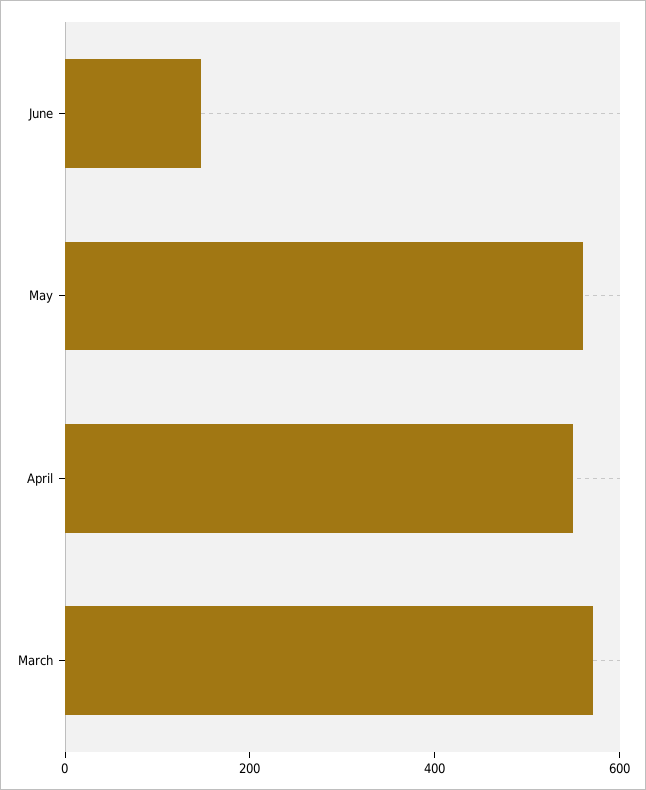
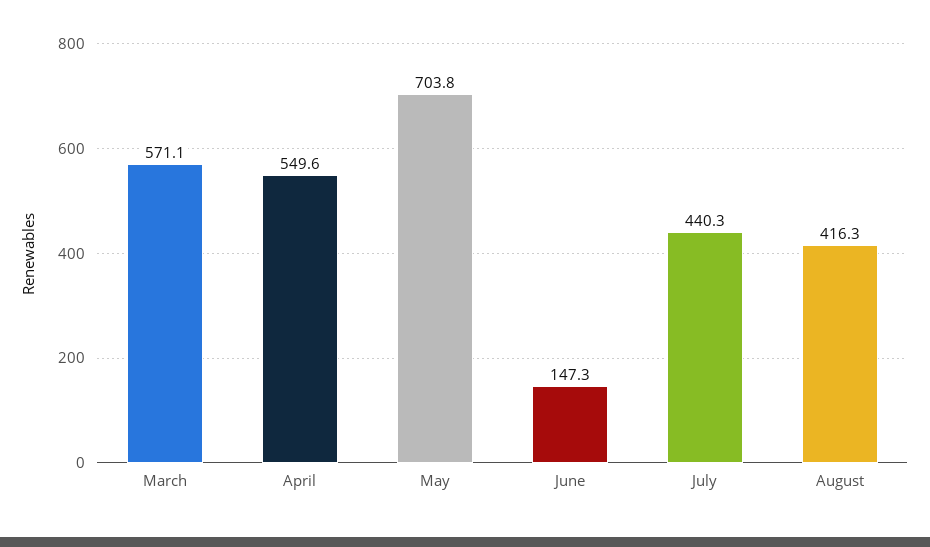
May: 550 -> 703.8
July: none -> 440.3
August: none -> 416.3

